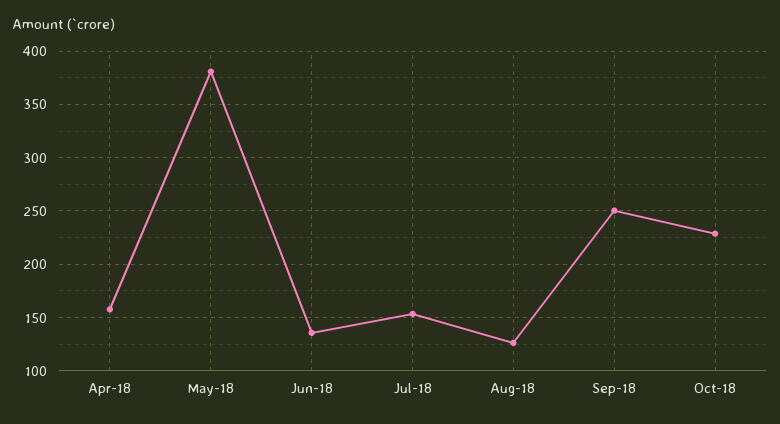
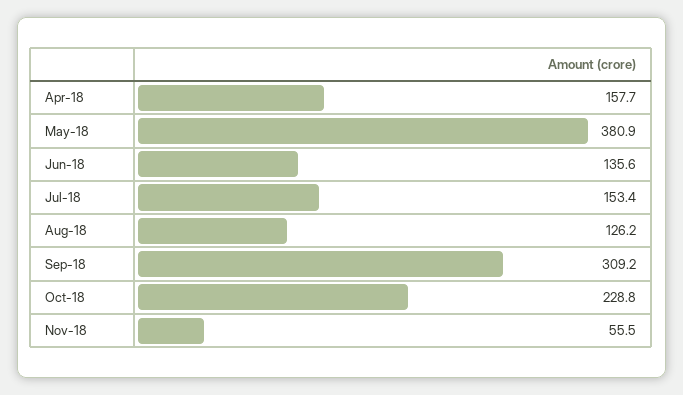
Sep-18: 250 -> 309.2
Nov-18: none -> 55.5

